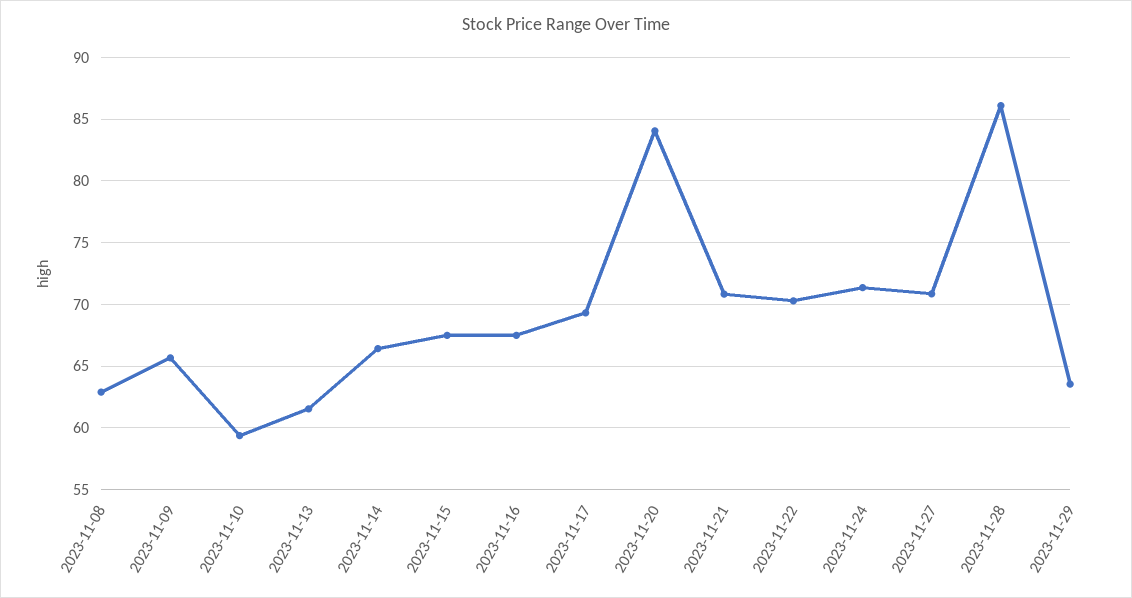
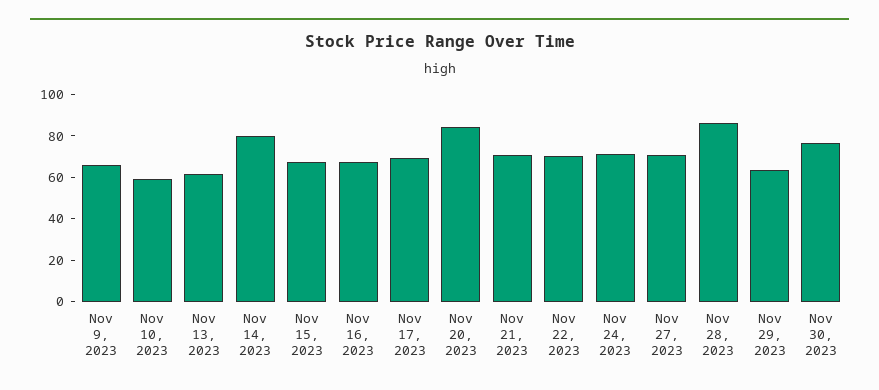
2023-11-08: 63 -> none
2023-11-14: 66.5 -> 80
Nov 30, 2023: none -> 75

